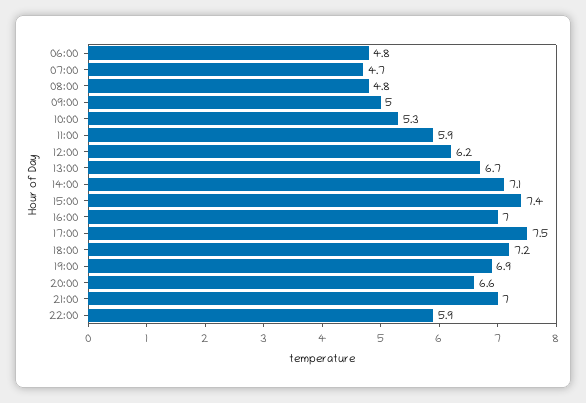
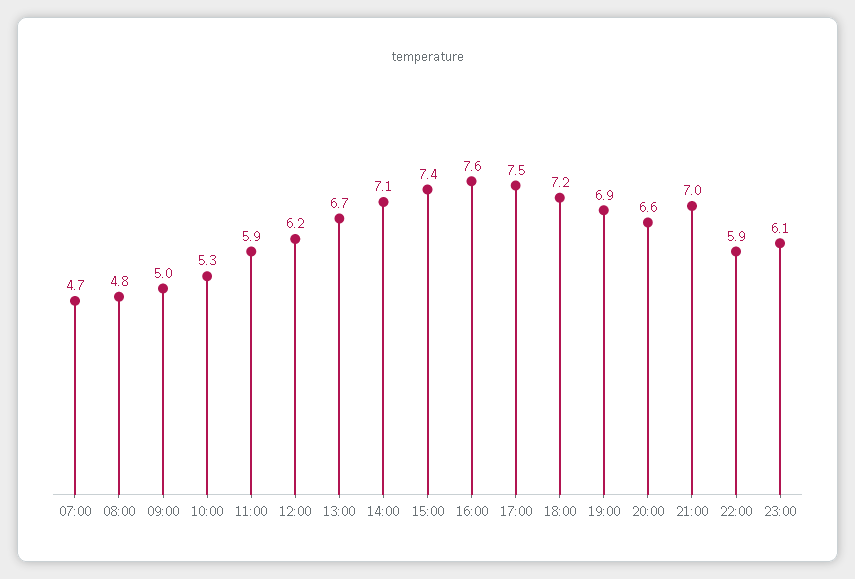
06:00: 4.8 -> none
16:00: 7 -> 7.6
23:00: none -> 6.1

